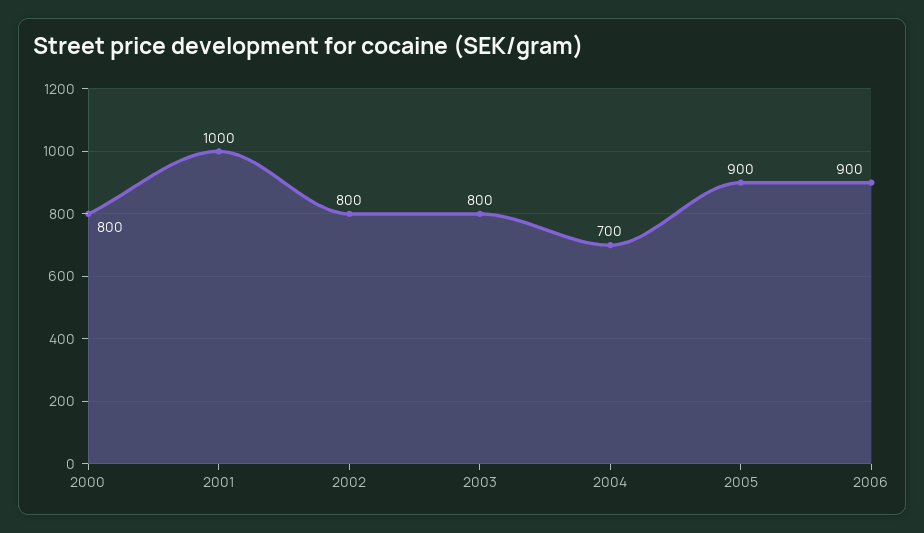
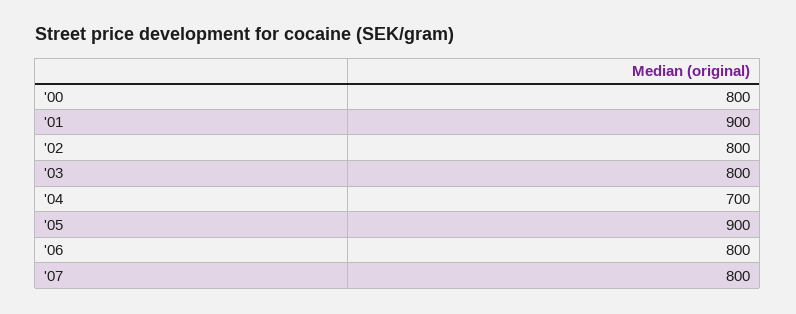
2001: 1000 -> 900
2006: 900 -> 800
'07: none -> 800

